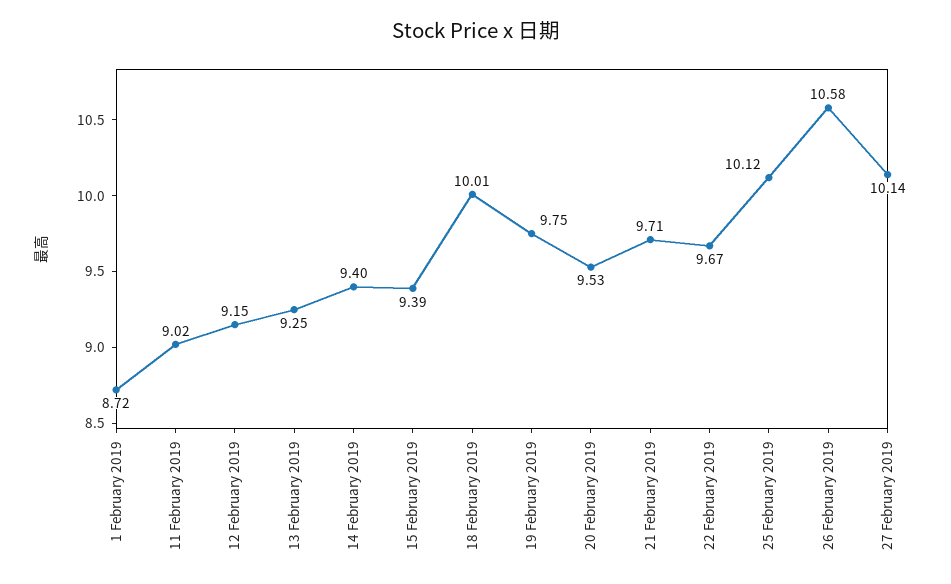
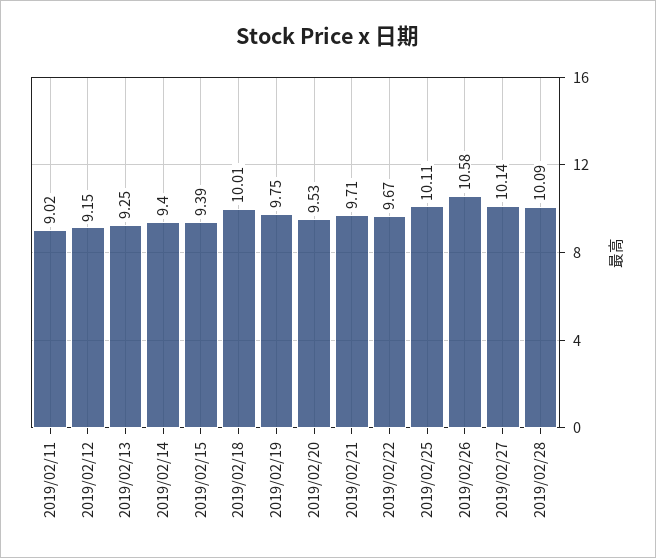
1 February 2019: 8.72 -> none
25 February 2019: 10.12 -> 10.11
2019/02/28: none -> 10.09

